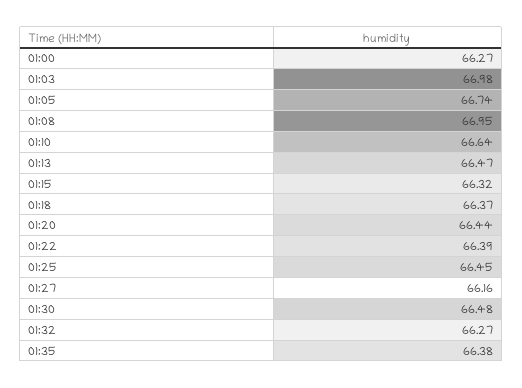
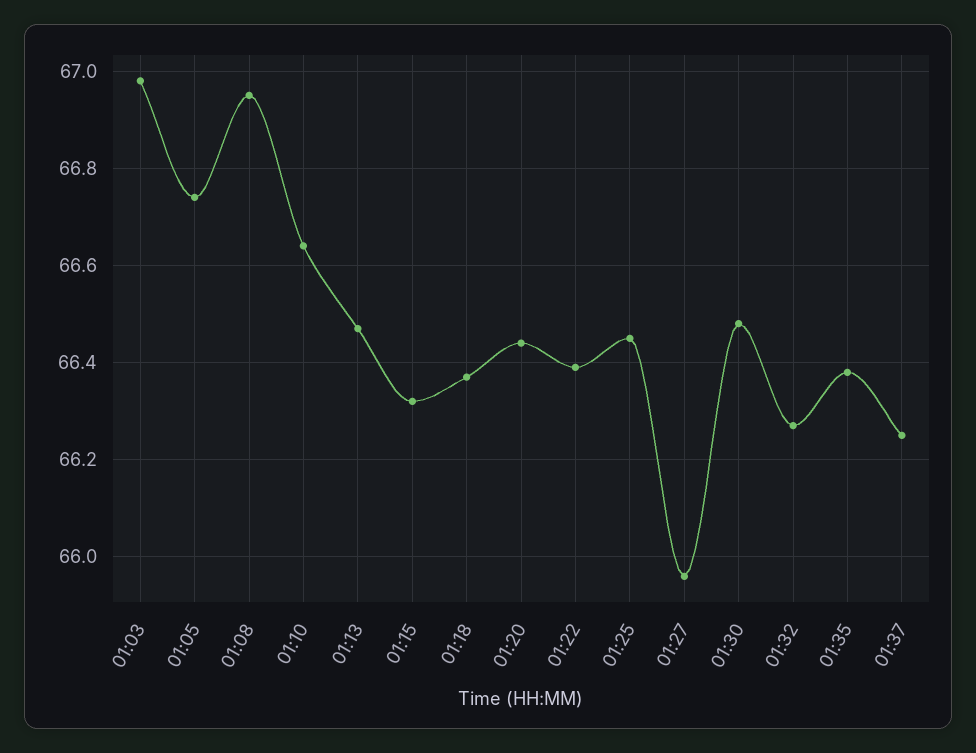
01:00: 66.27 -> none
01:27: 66.16 -> 65.95
01:37: none -> 66.25

